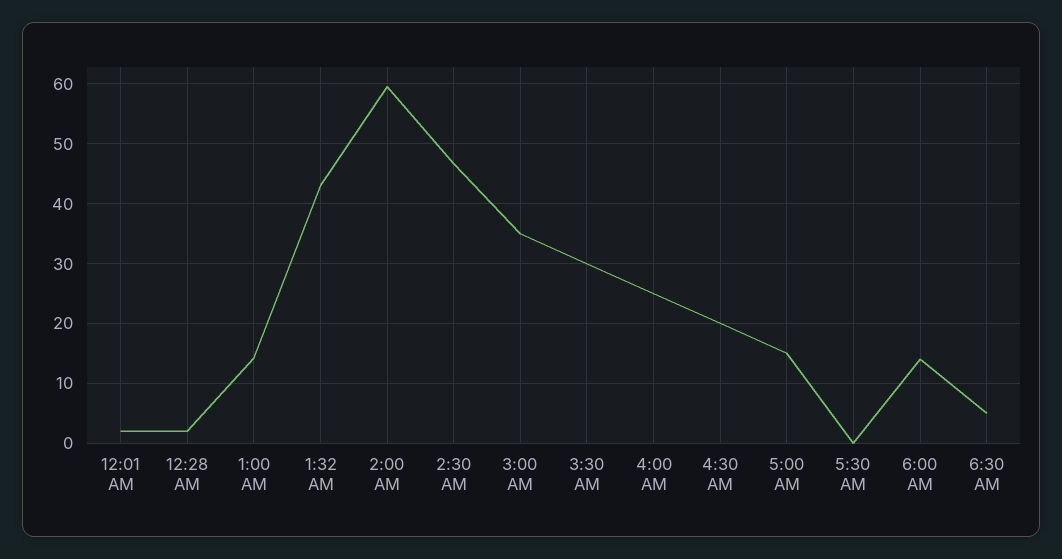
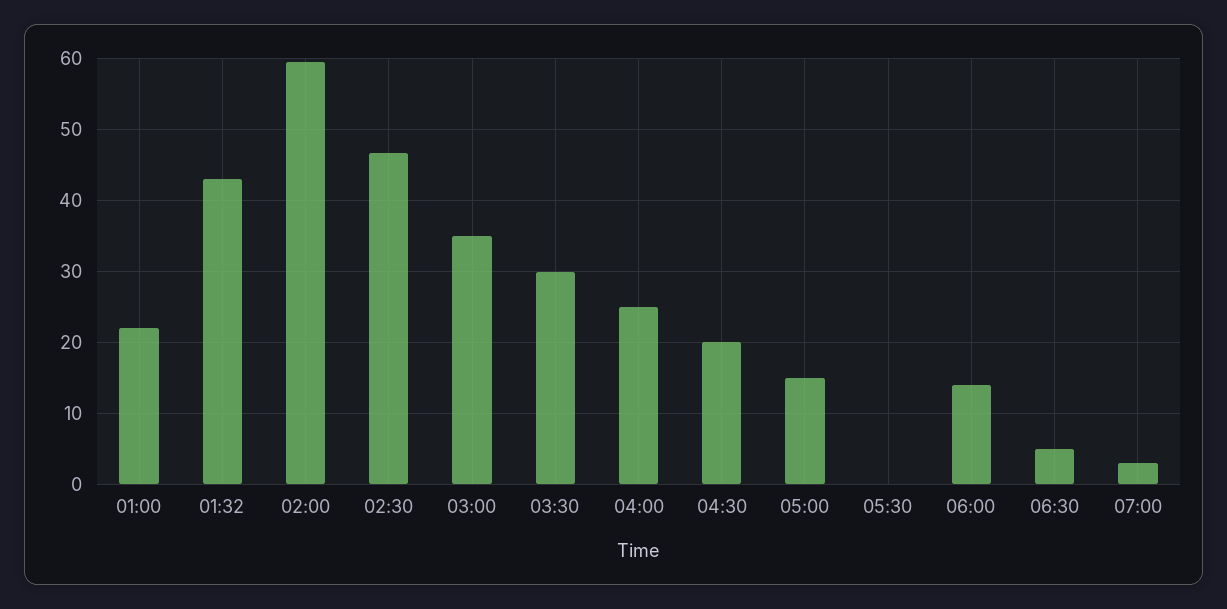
12:01 AM: 2 -> none
12:28 AM: 2 -> none
1:00 AM: 14 -> 22
07:00: none -> 3

